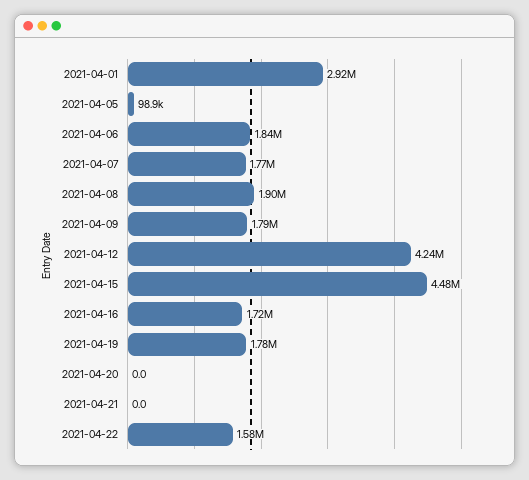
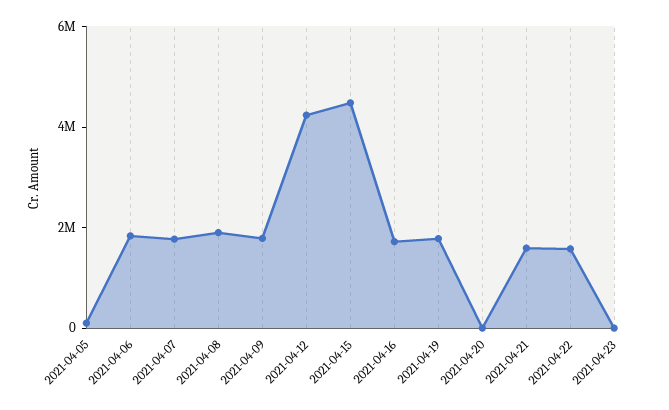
2021-04-01: 2920000 -> none
2021-04-21: 0 -> 1500000
2021-04-23: none -> 0

